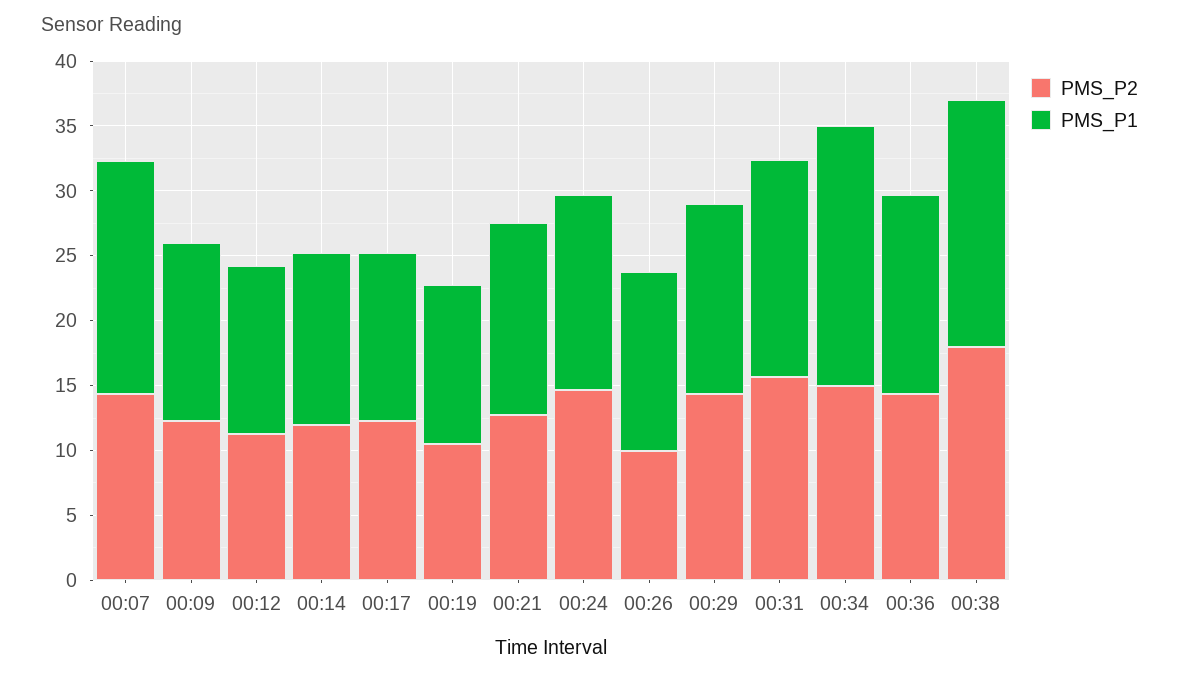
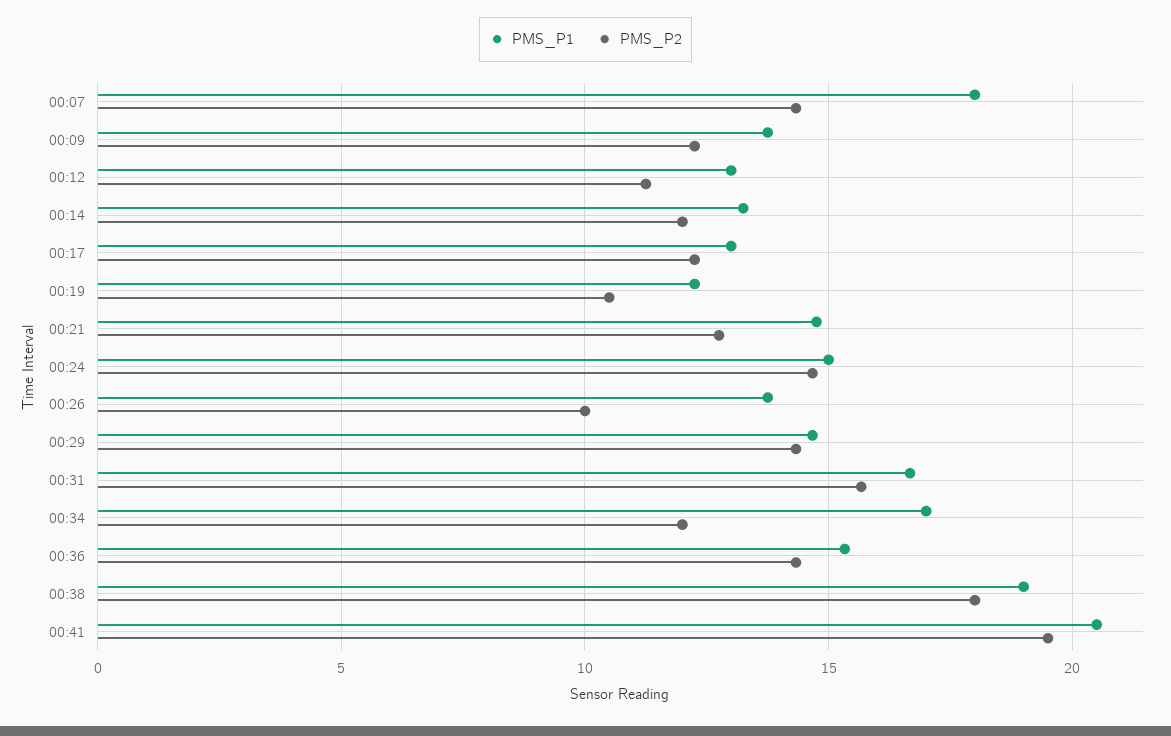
PMS_P2, 00:34: 15 -> 12
PMS_P1, 00:34: 20 -> 17
PMS_P1, 00:41: none -> 20.5
PMS_P2, 00:41: none -> 19.5

